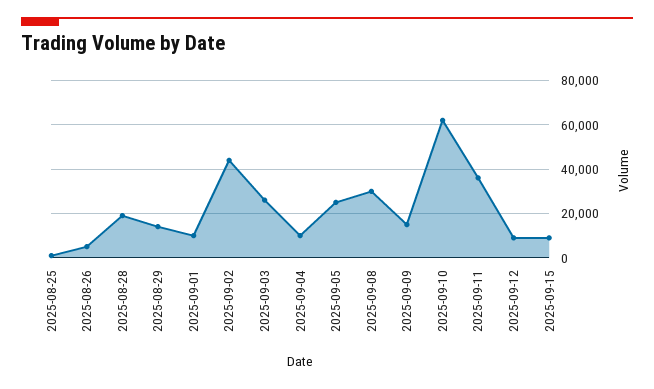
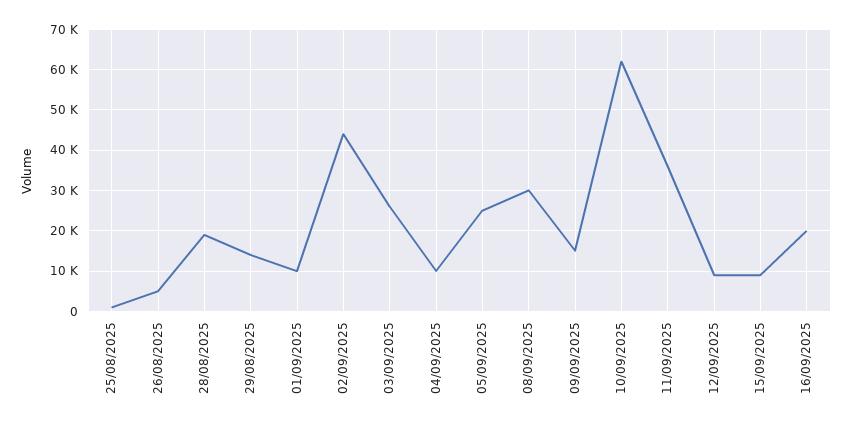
16/09/2025: none -> 20000

